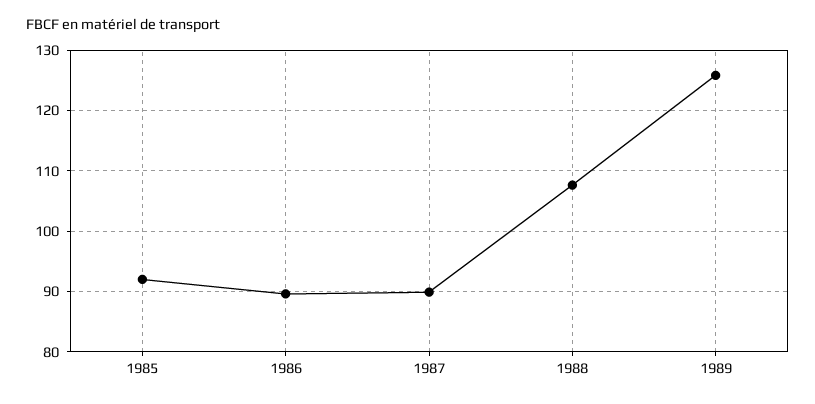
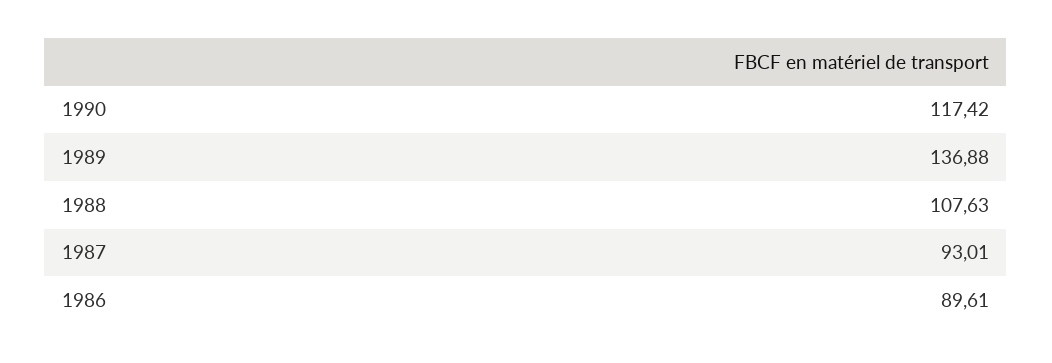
1985: 92 -> none
1987: 90 -> 93.01
1989: 126 -> 136.88
1990: none -> 117.42

